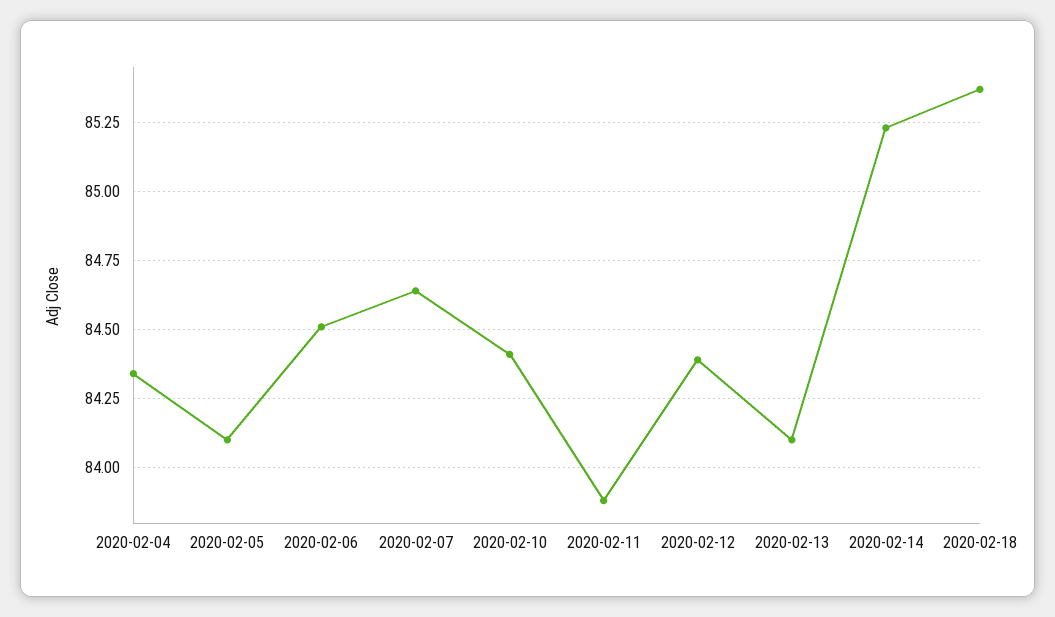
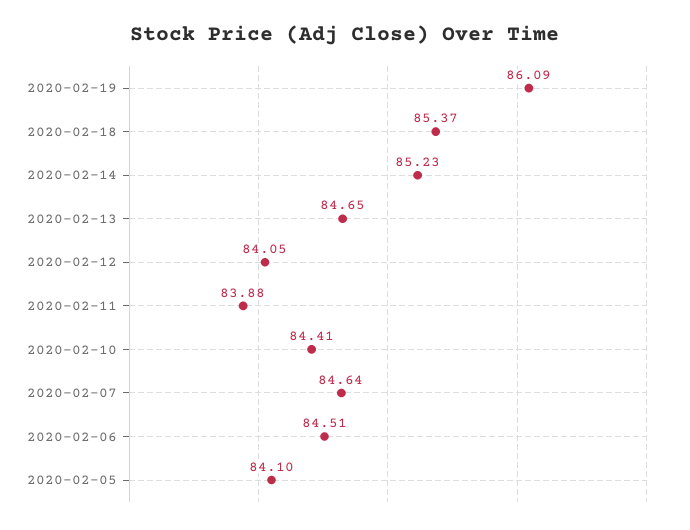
2020-02-04: 84.35 -> none
2020-02-12: 84.4 -> 84.05
2020-02-13: 84.1 -> 84.65
2020-02-19: none -> 86.09

